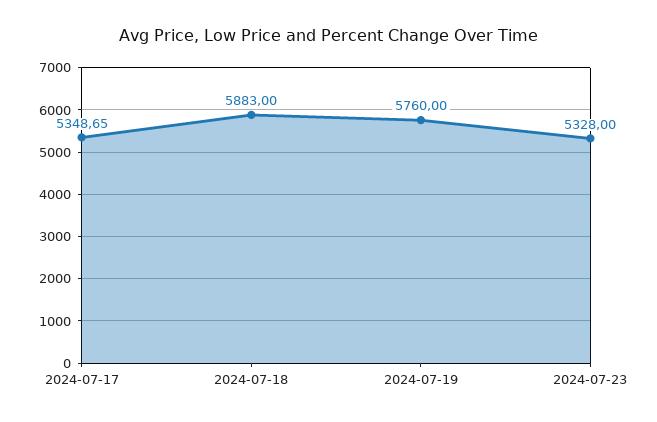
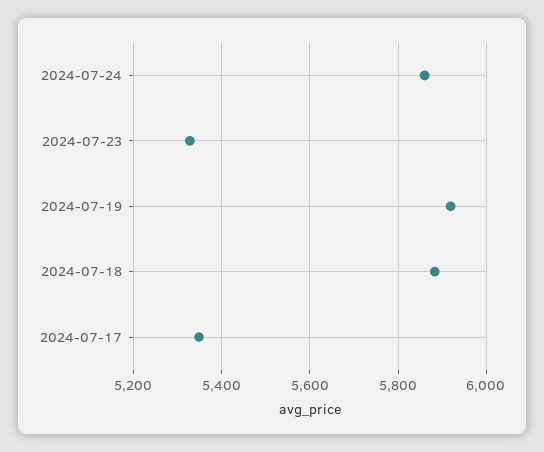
2024-07-19: 5760 -> 5920
2024-07-24: none -> 5860

